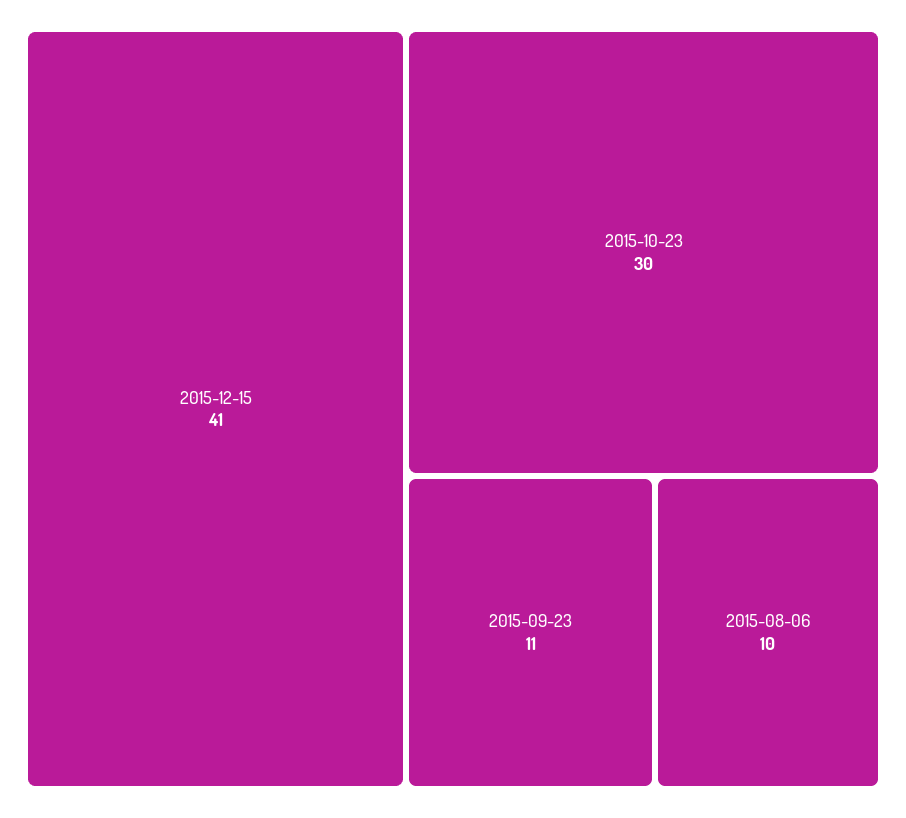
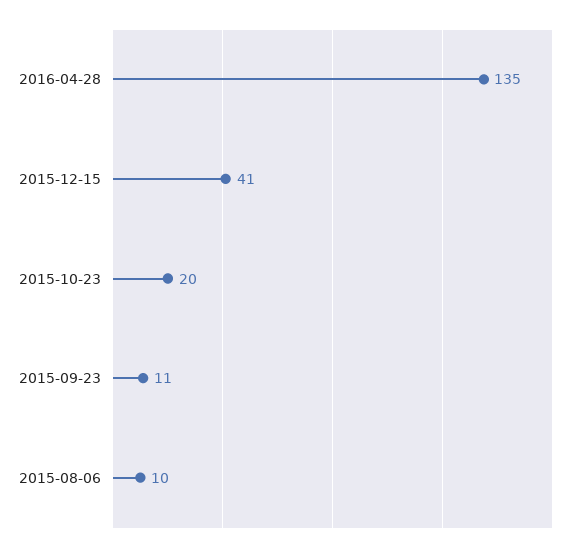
2015-10-23: 30 -> 20
2016-04-28: none -> 135

